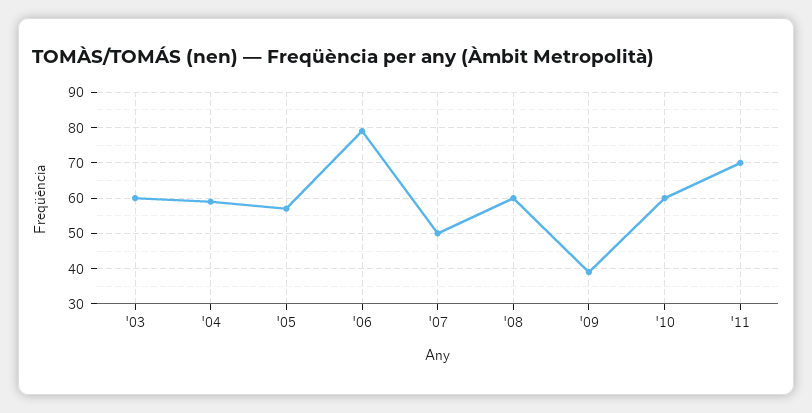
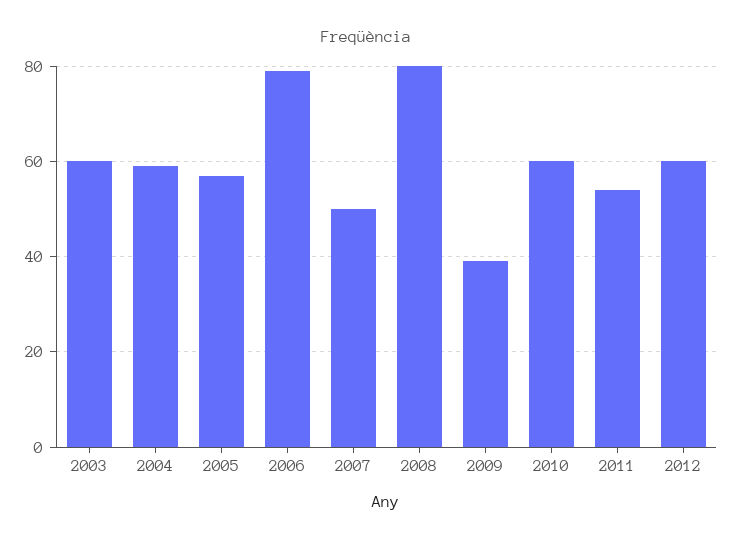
'08: 60 -> 80
'11: 70 -> 55
2012: none -> 60

